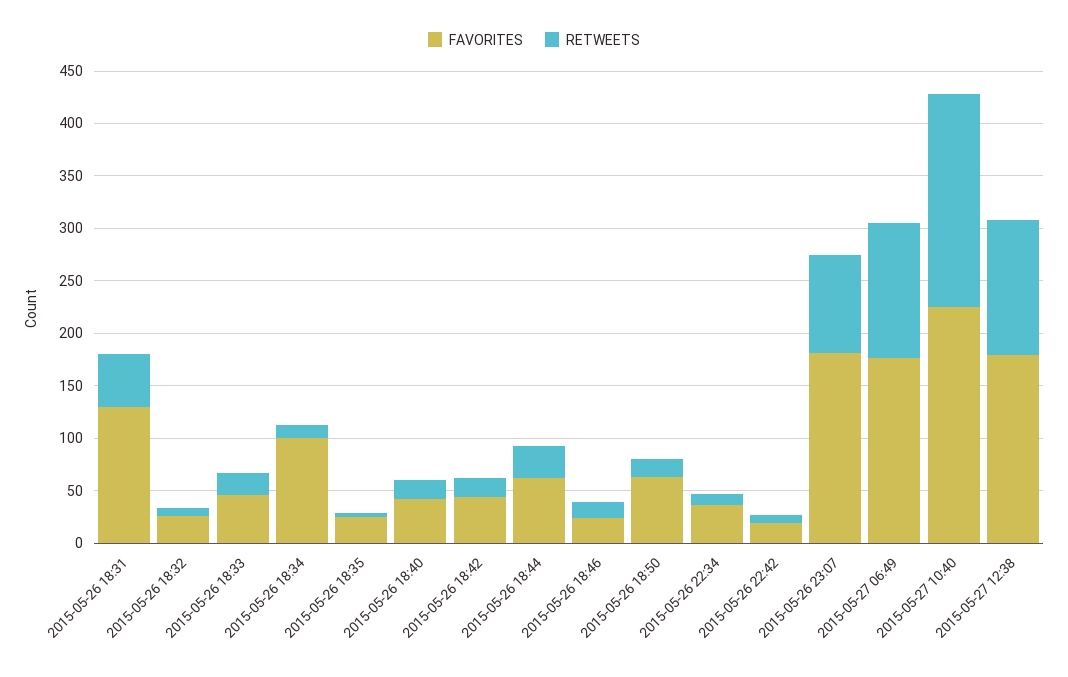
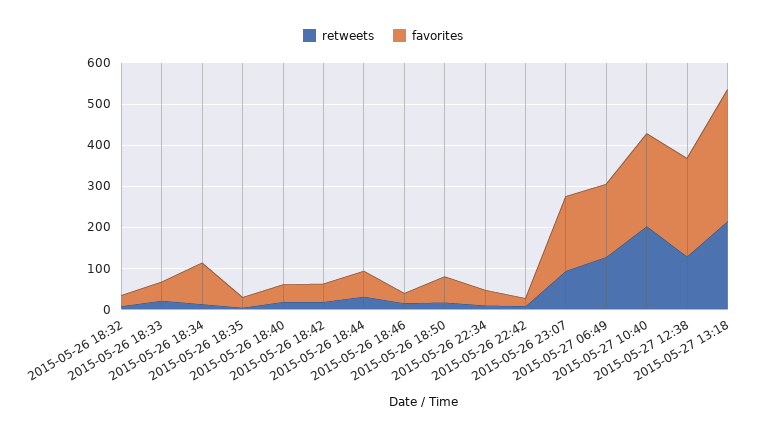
FAVORITES, 2015-05-26 18:31: 130 -> none
RETWEETS, 2015-05-26 18:31: 50 -> none
FAVORITES, 2015-05-27 12:38: 180 -> 240
RETWEETS, 2015-05-27 13:18: none -> 220
FAVORITES, 2015-05-27 13:18: none -> 320

